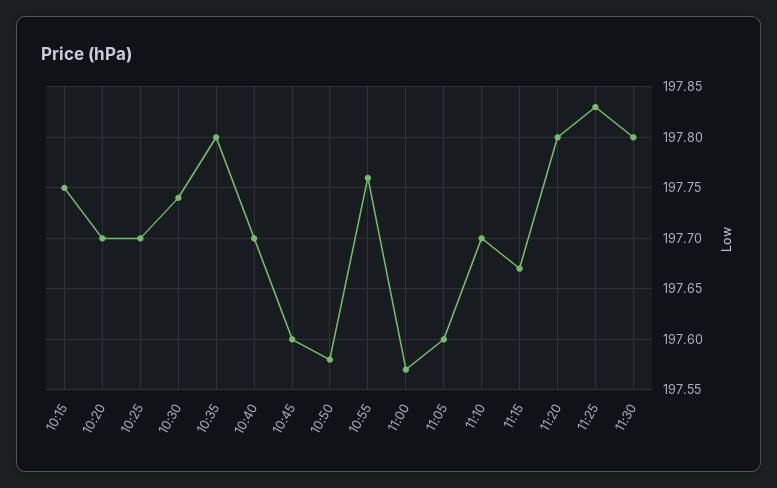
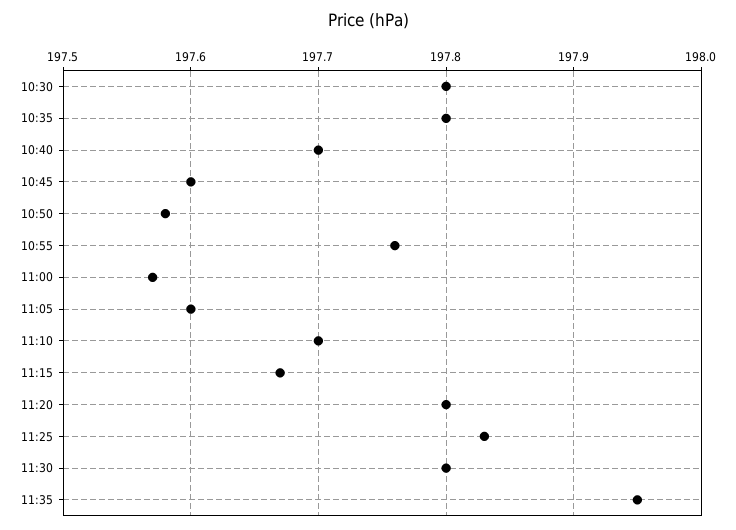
10:15: 197.75 -> none
10:20: 197.7 -> none
10:25: 197.7 -> none
10:30: 197.74 -> 197.8
11:35: none -> 197.95

